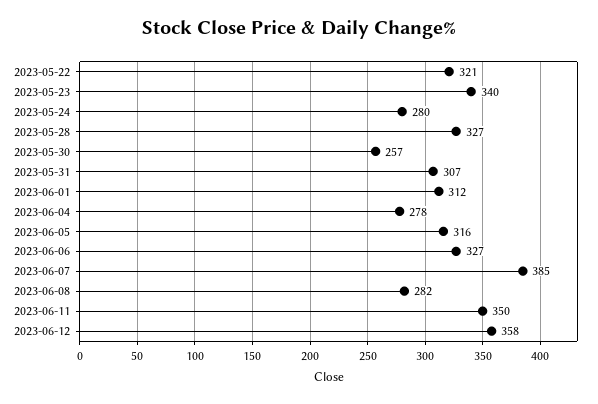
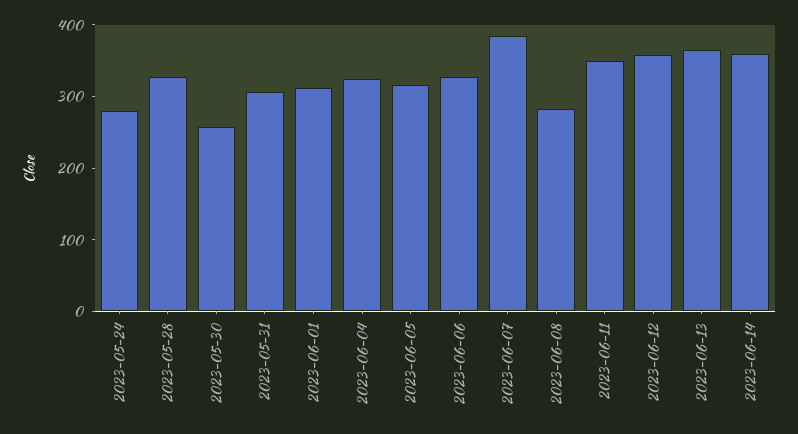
2023-05-22: 321 -> none
2023-05-23: 340 -> none
2023-06-04: 278 -> 320
2023-06-13: none -> 360
2023-06-14: none -> 360

